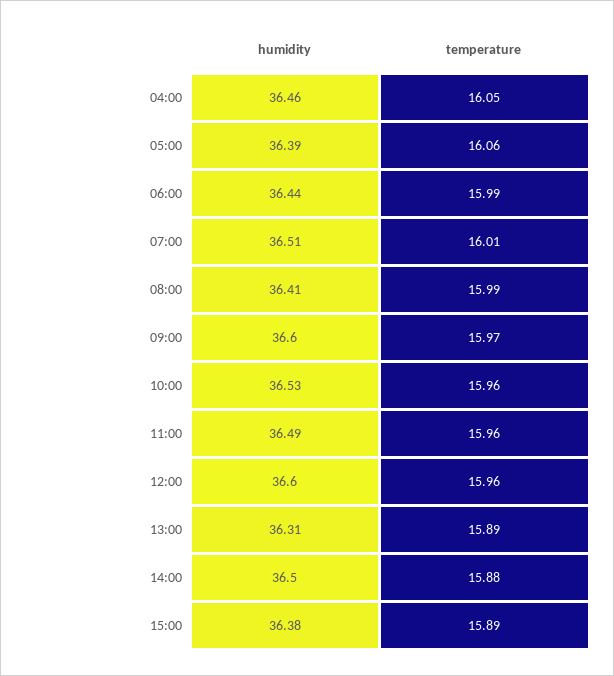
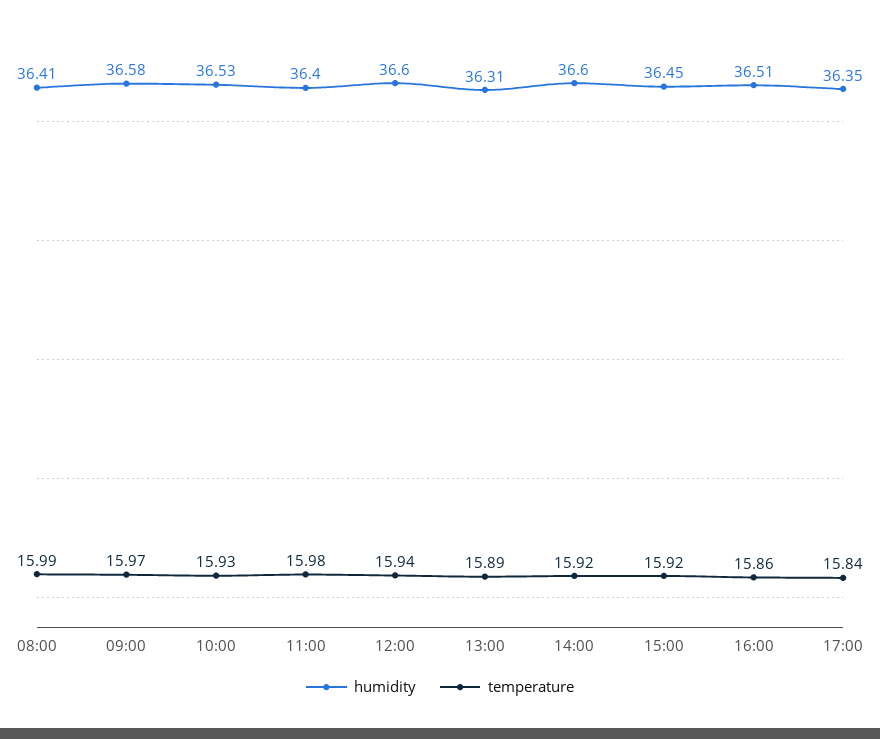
humidity, 04:00: 36.46 -> none
temperature, 04:00: 16.05 -> none
humidity, 05:00: 36.39 -> none
temperature, 05:00: 16.06 -> none
humidity, 06:00: 36.44 -> none
temperature, 06:00: 15.99 -> none
humidity, 07:00: 36.51 -> none
temperature, 07:00: 16.01 -> none
humidity, 09:00: 36.6 -> 36.58
temperature, 10:00: 15.96 -> 15.93
humidity, 11:00: 36.49 -> 36.4
temperature, 11:00: 15.96 -> 15.98
temperature, 12:00: 15.96 -> 15.94
humidity, 14:00: 36.5 -> 36.6
temperature, 14:00: 15.88 -> 15.92
humidity, 15:00: 36.38 -> 36.45
temperature, 15:00: 15.89 -> 15.92
humidity, 16:00: none -> 36.51
temperature, 16:00: none -> 15.86
humidity, 17:00: none -> 36.35
temperature, 17:00: none -> 15.84

